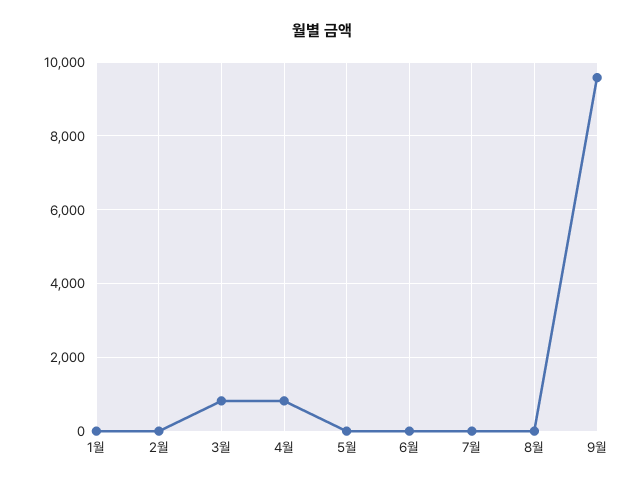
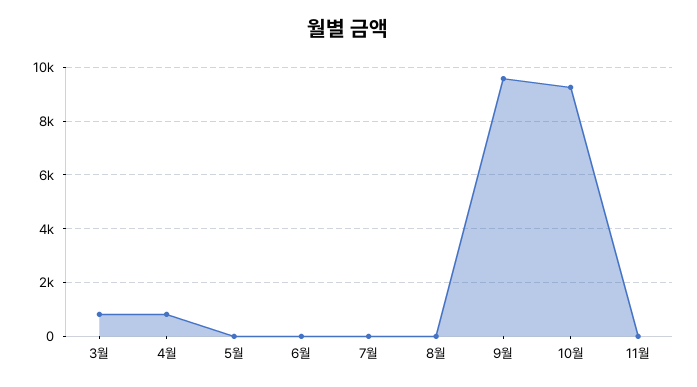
1월: 0 -> none
2월: 0 -> none
10월: none -> 9250
11월: none -> 0

